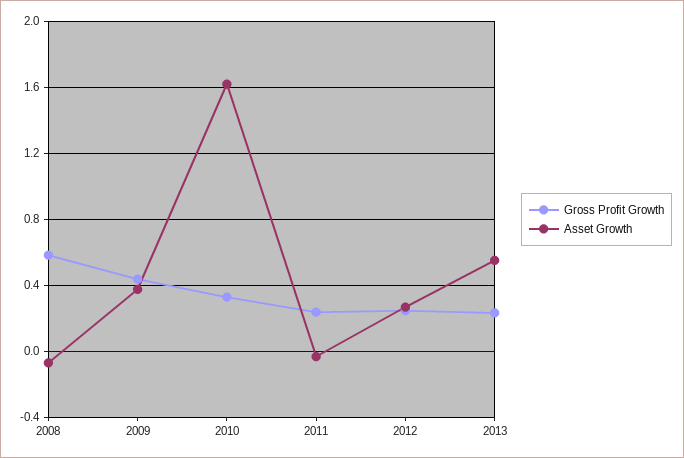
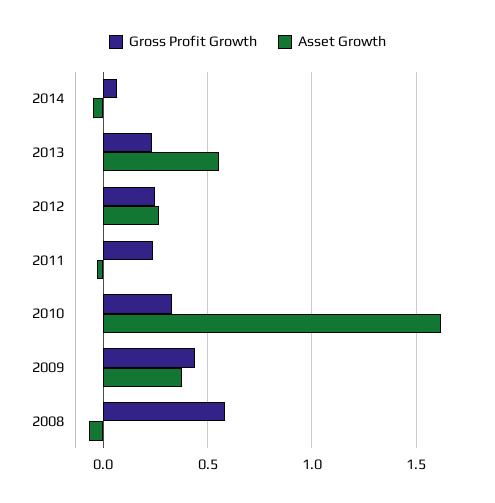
Gross Profit Growth, 2014: none -> 0.05
Asset Growth, 2014: none -> -0.05

